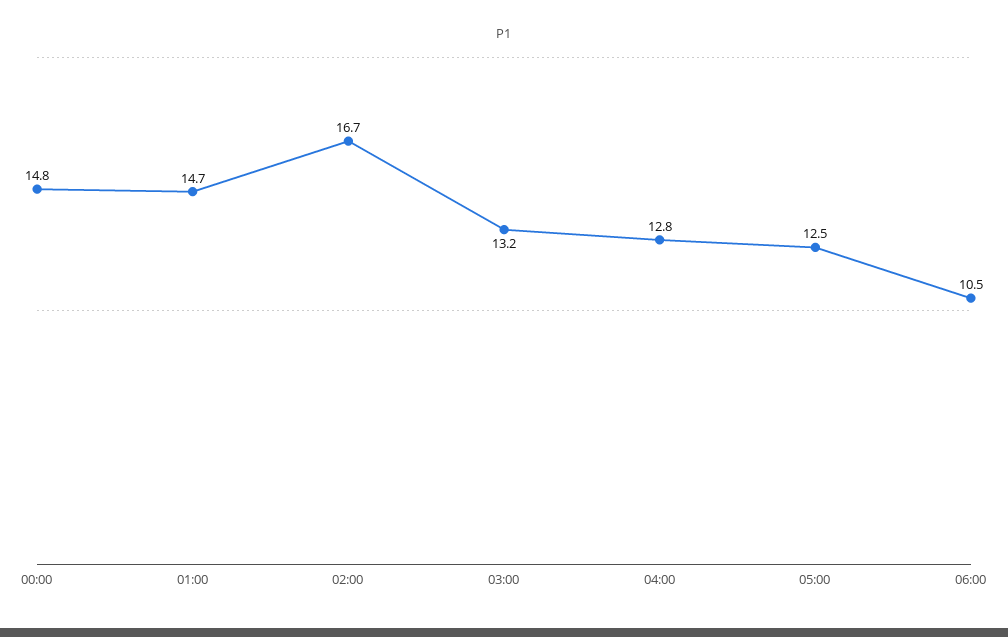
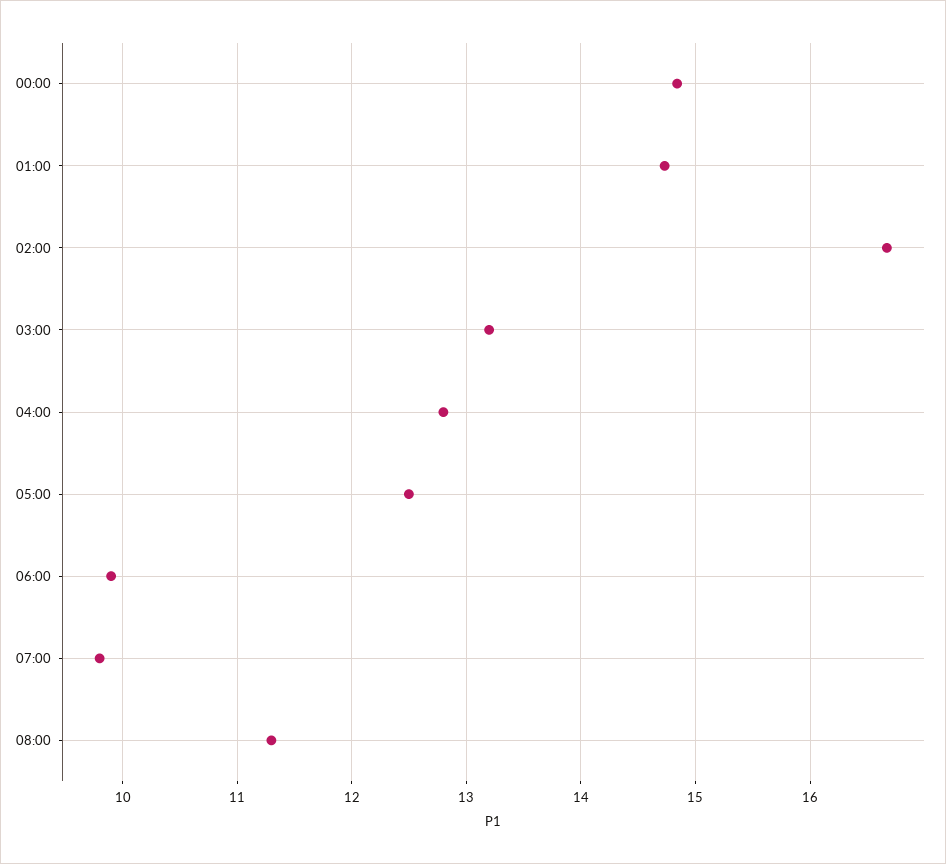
06:00: 10.5 -> 9.9
07:00: none -> 9.8
08:00: none -> 11.3

